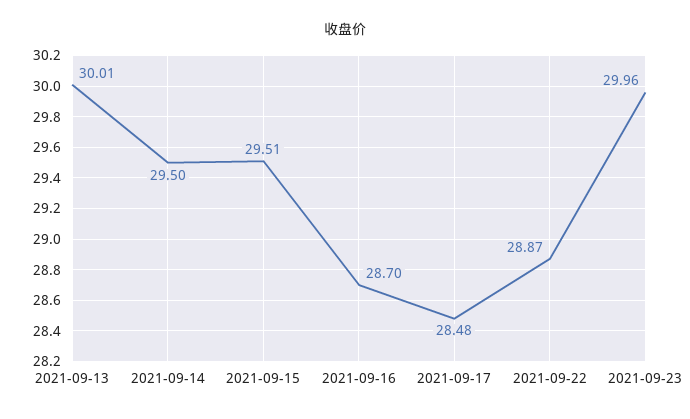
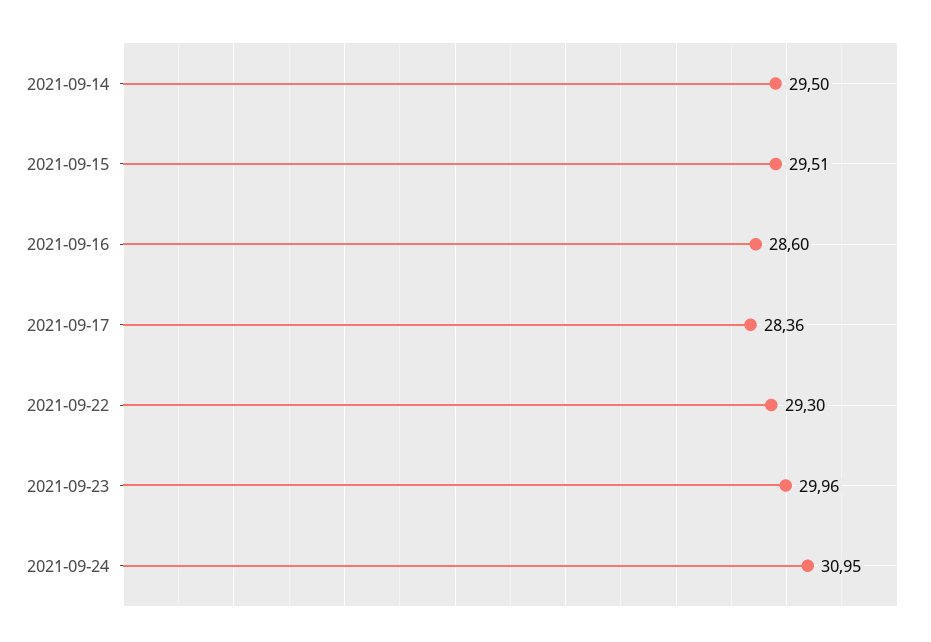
2021-09-13: 30.01 -> none
2021-09-16: 28.7 -> 28.6
2021-09-17: 28.48 -> 28.36
2021-09-22: 28.87 -> 29.3
2021-09-24: none -> 30.95

